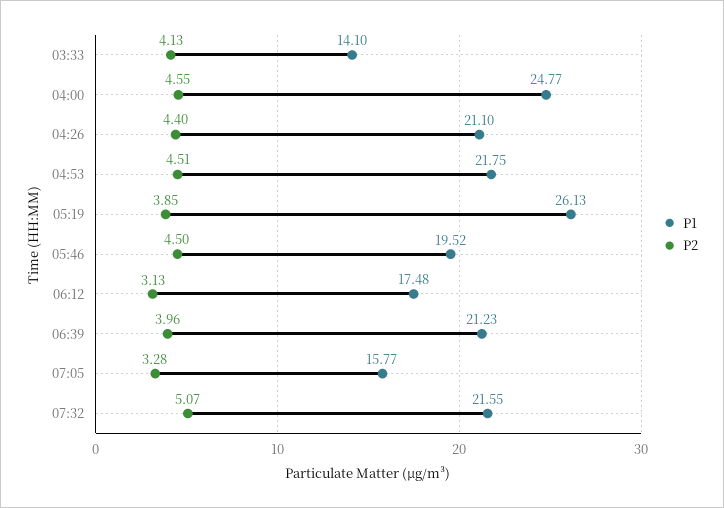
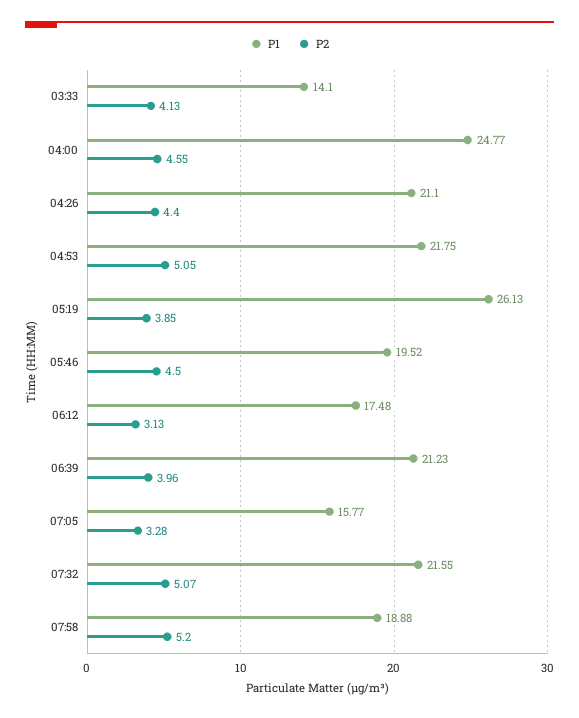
P2, 04:53: 4.51 -> 5.05
P1, 07:58: none -> 18.88
P2, 07:58: none -> 5.2

